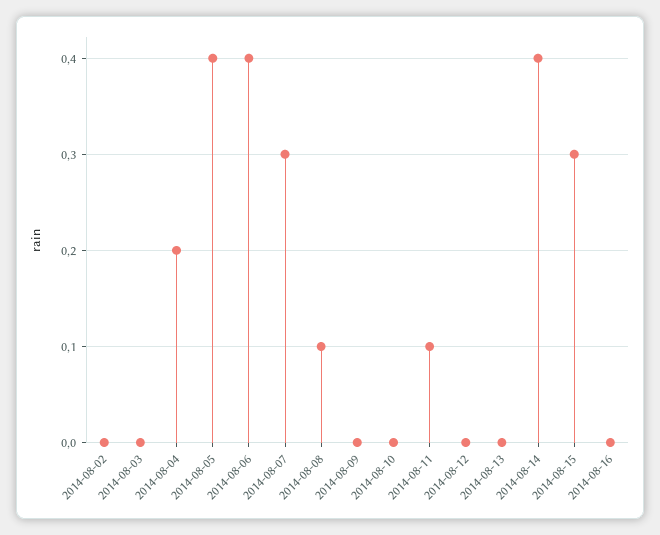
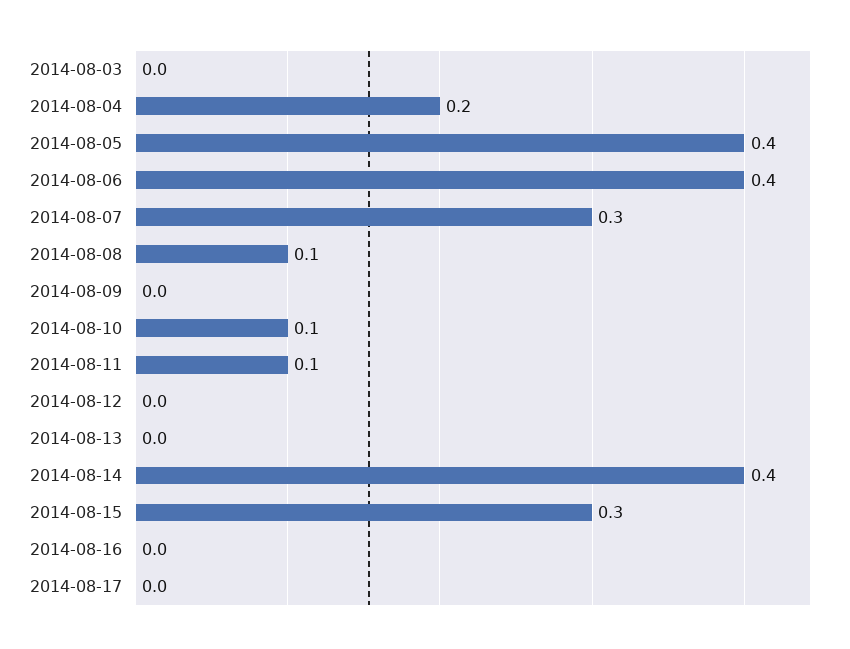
2014-08-02: 0 -> none
2014-08-10: 0 -> 0.1
2014-08-17: none -> 0

